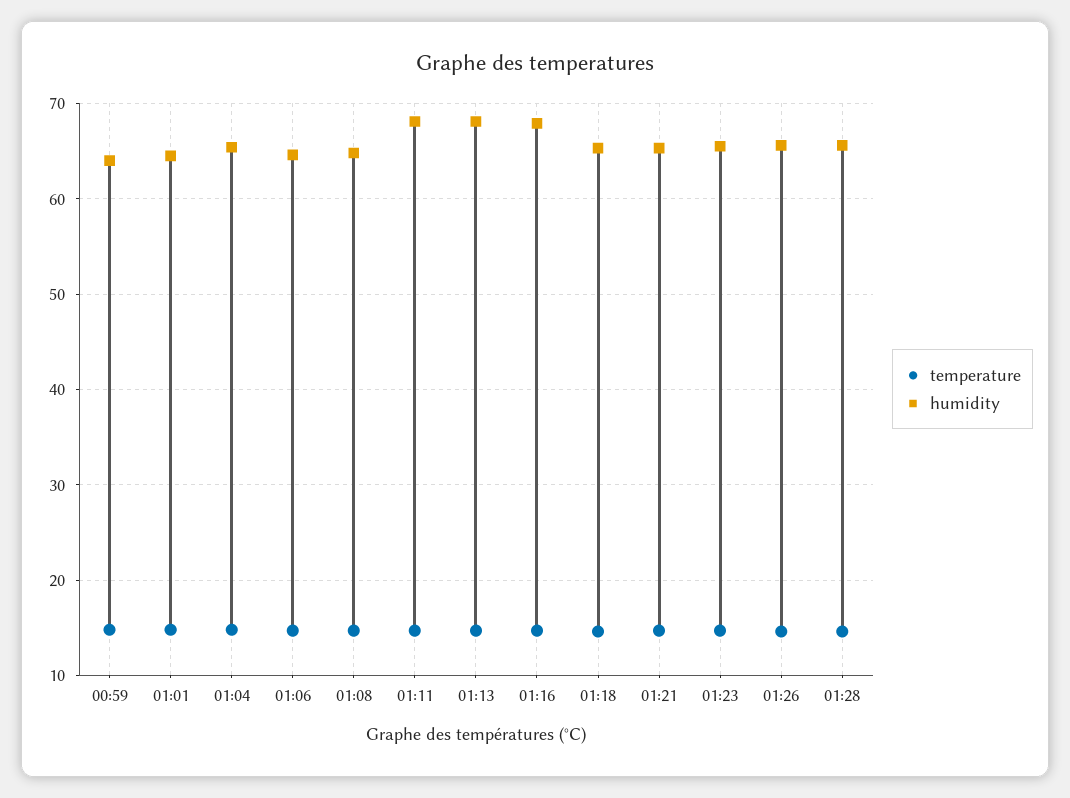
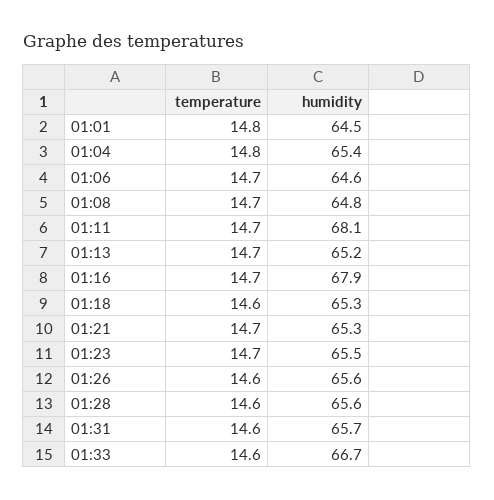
temperature, 00:59: 15 -> none
humidity, 00:59: 64 -> none
humidity, 01:13: 68 -> 65.2
temperature, 01:31: none -> 14.6
humidity, 01:31: none -> 65.7
temperature, 01:33: none -> 14.6
humidity, 01:33: none -> 66.7

